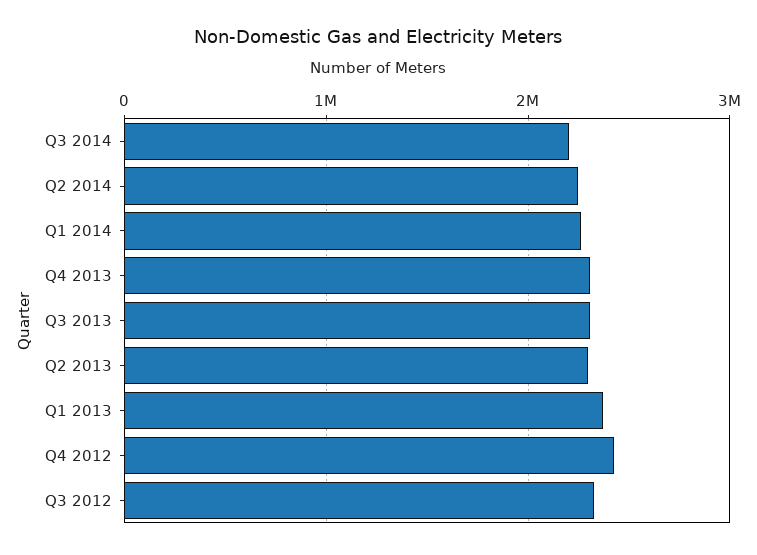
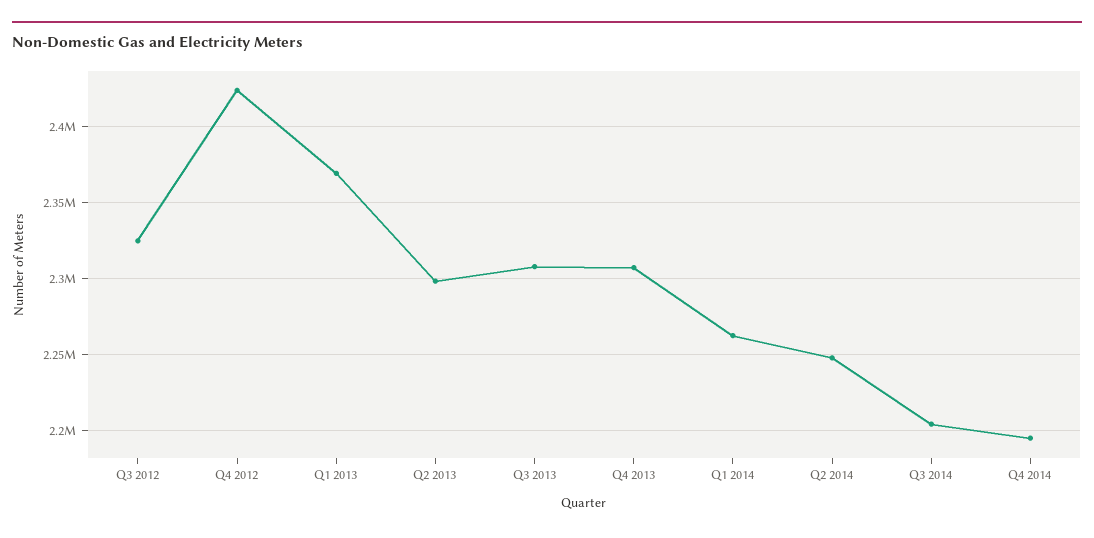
Q4 2014: none -> 2195000

